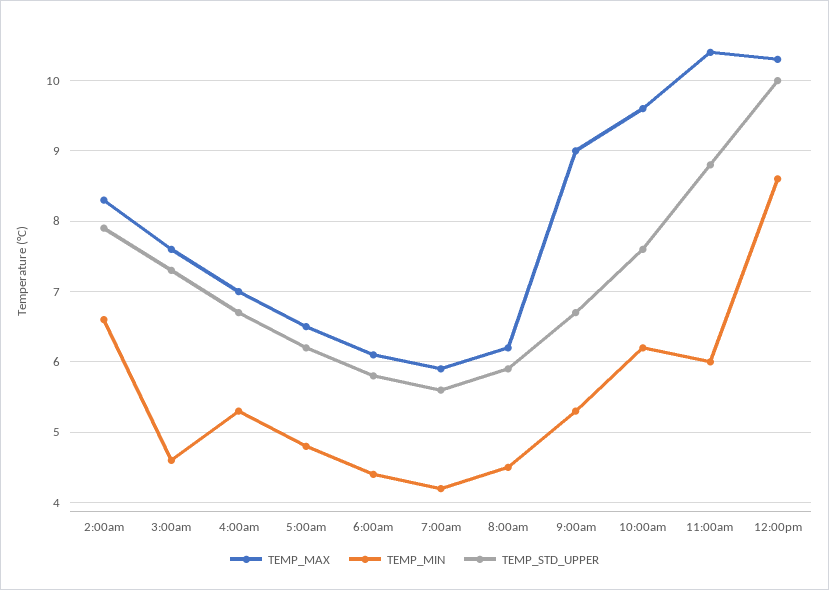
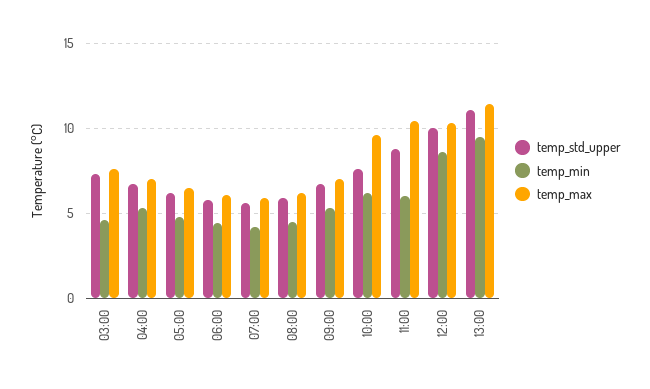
TEMP_MAX, 2:00am: 8.3 -> none
TEMP_MIN, 2:00am: 6.6 -> none
TEMP_STD_UPPER, 2:00am: 7.9 -> none
TEMP_MAX, 9:00am: 9 -> 7
TEMP_STD_UPPER, 13:00: none -> 11
TEMP_MIN, 13:00: none -> 9.5
TEMP_MAX, 13:00: none -> 11.5

